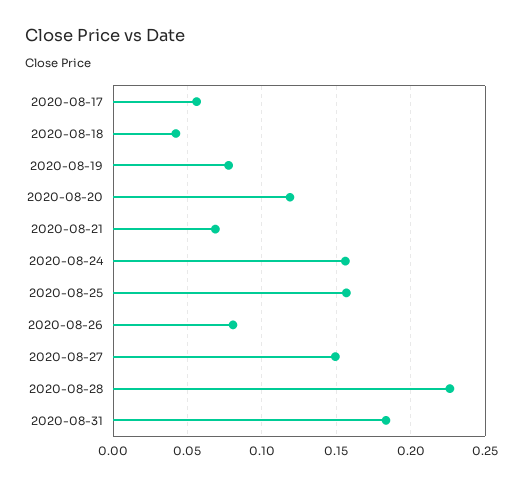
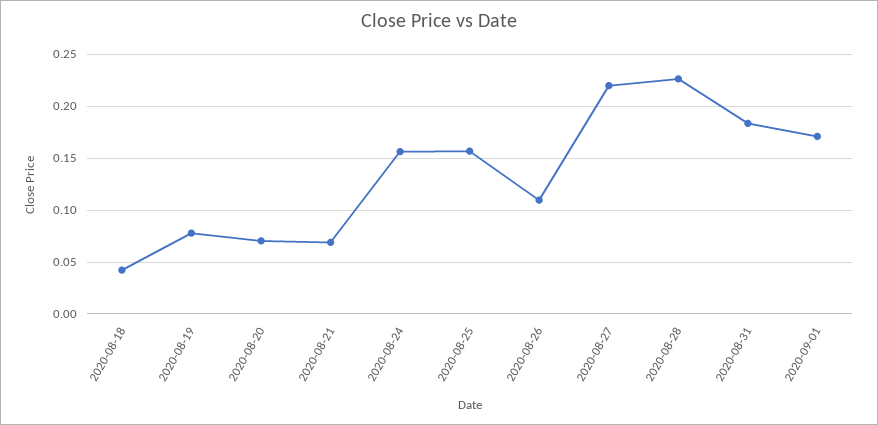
2020-08-17: 0.055 -> none
2020-08-20: 0.12 -> 0.07
2020-08-26: 0.08 -> 0.11
2020-08-27: 0.15 -> 0.22
2020-09-01: none -> 0.17

